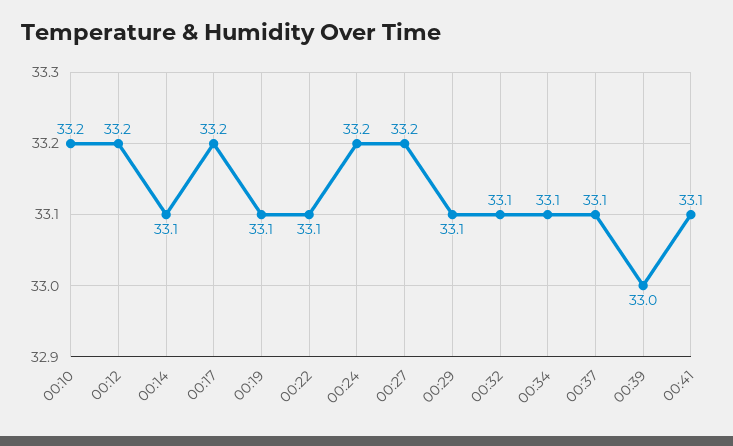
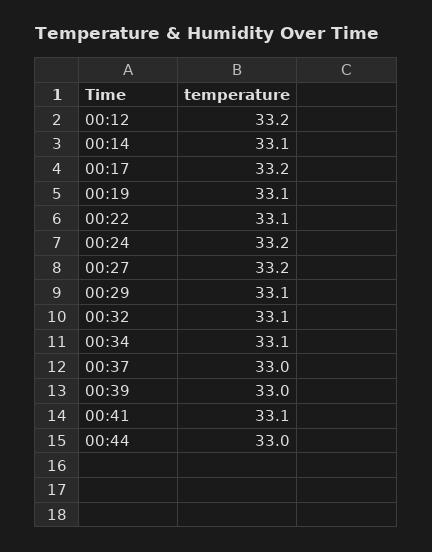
00:10: 33.2 -> none
00:37: 33.1 -> 33
00:44: none -> 33

